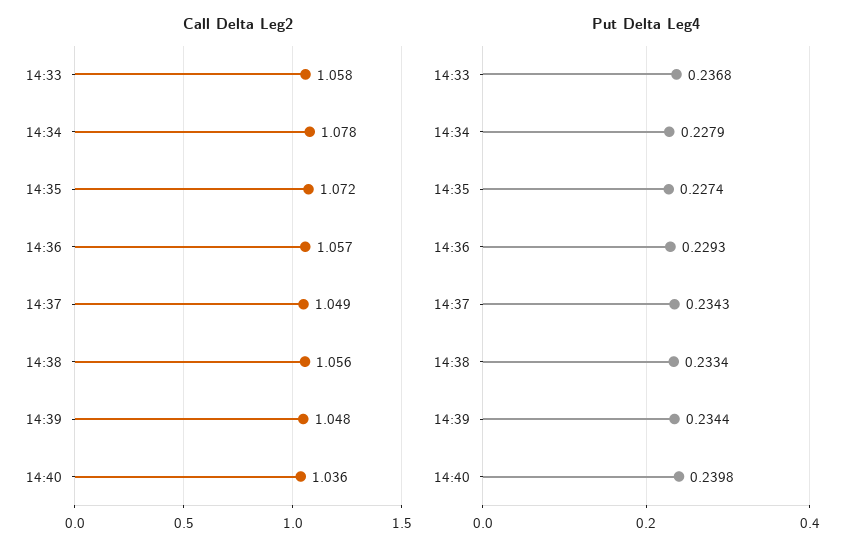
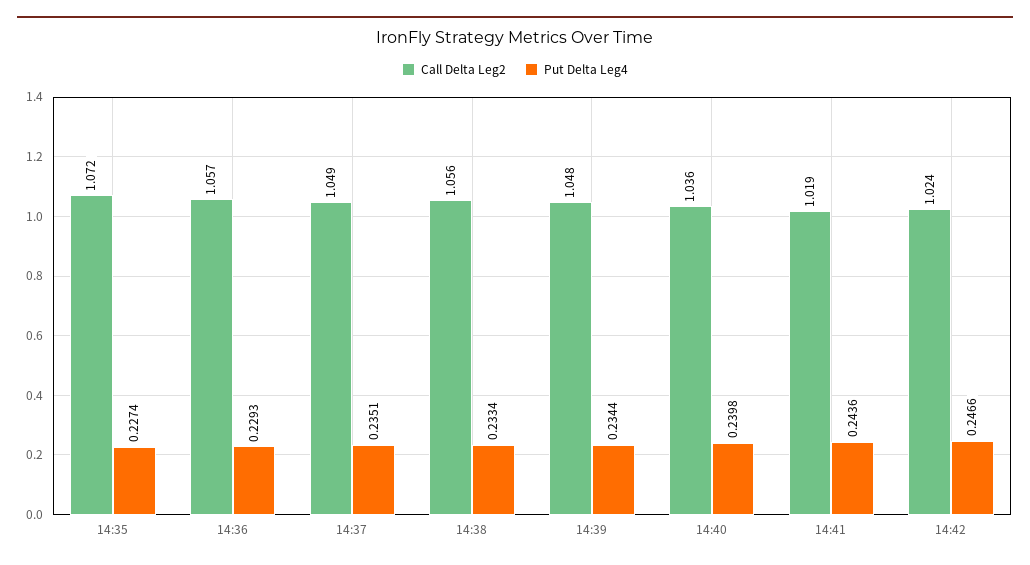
Call Delta Leg2, 14:33: 1.058 -> none
Call Delta Leg2, 14:34: 1.078 -> none
Put Delta Leg4, 14:33: 0.2368 -> none
Put Delta Leg4, 14:34: 0.2279 -> none
Put Delta Leg4, 14:37: 0.2343 -> 0.2351
Call Delta Leg2, 14:41: none -> 1.019
Put Delta Leg4, 14:41: none -> 0.2436
Call Delta Leg2, 14:42: none -> 1.024
Put Delta Leg4, 14:42: none -> 0.2466

